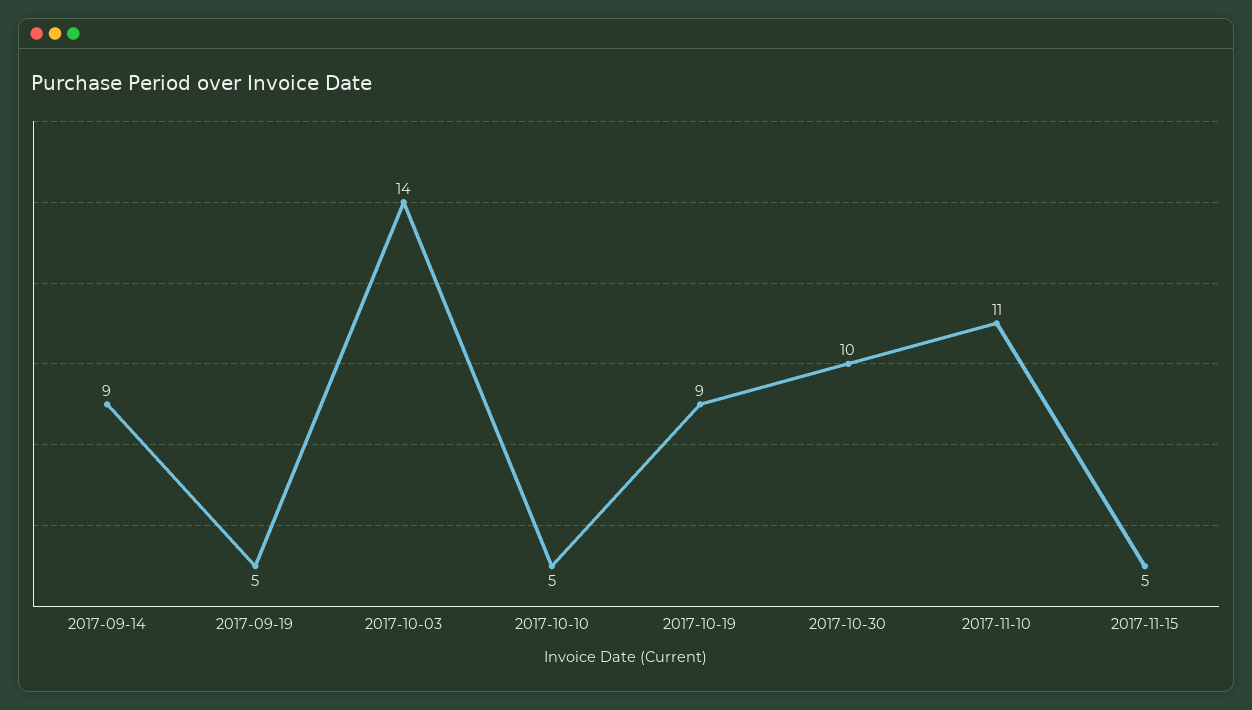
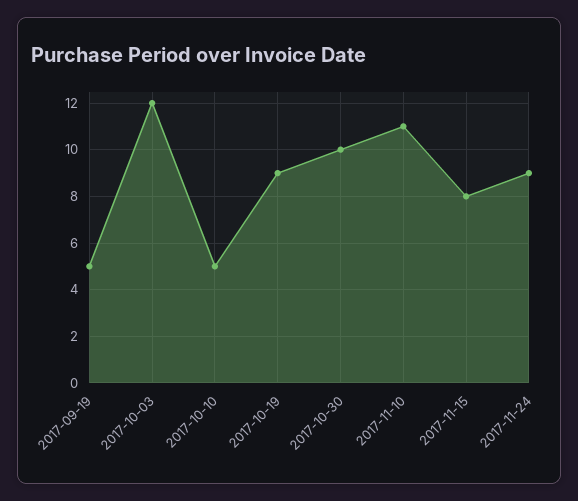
2017-09-14: 9 -> none
2017-10-03: 14 -> 12
2017-11-15: 5 -> 8
2017-11-24: none -> 9

